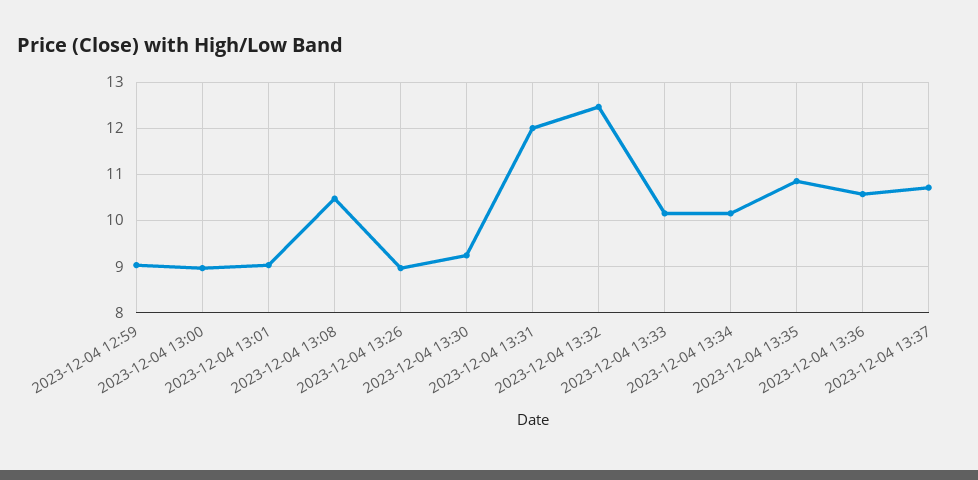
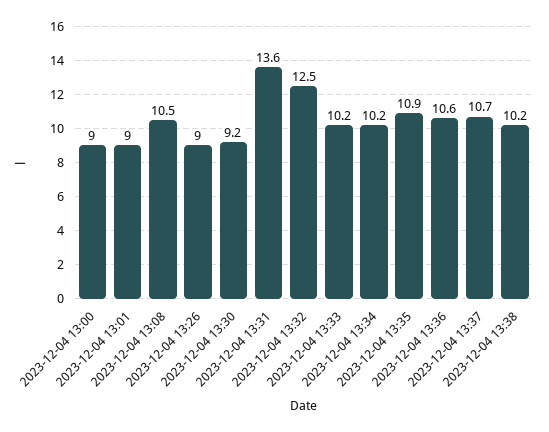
2023-12-04 12:59: 9 -> none
2023-12-04 13:31: 12 -> 13.6
2023-12-04 13:38: none -> 10.2

